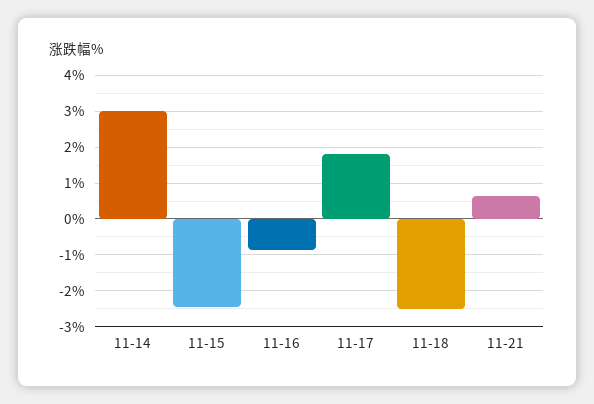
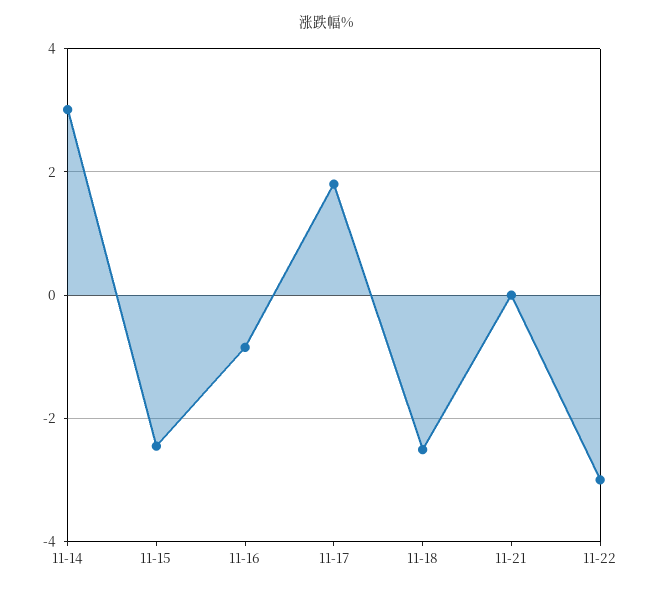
11-21: 0.6 -> 0
11-22: none -> -3

